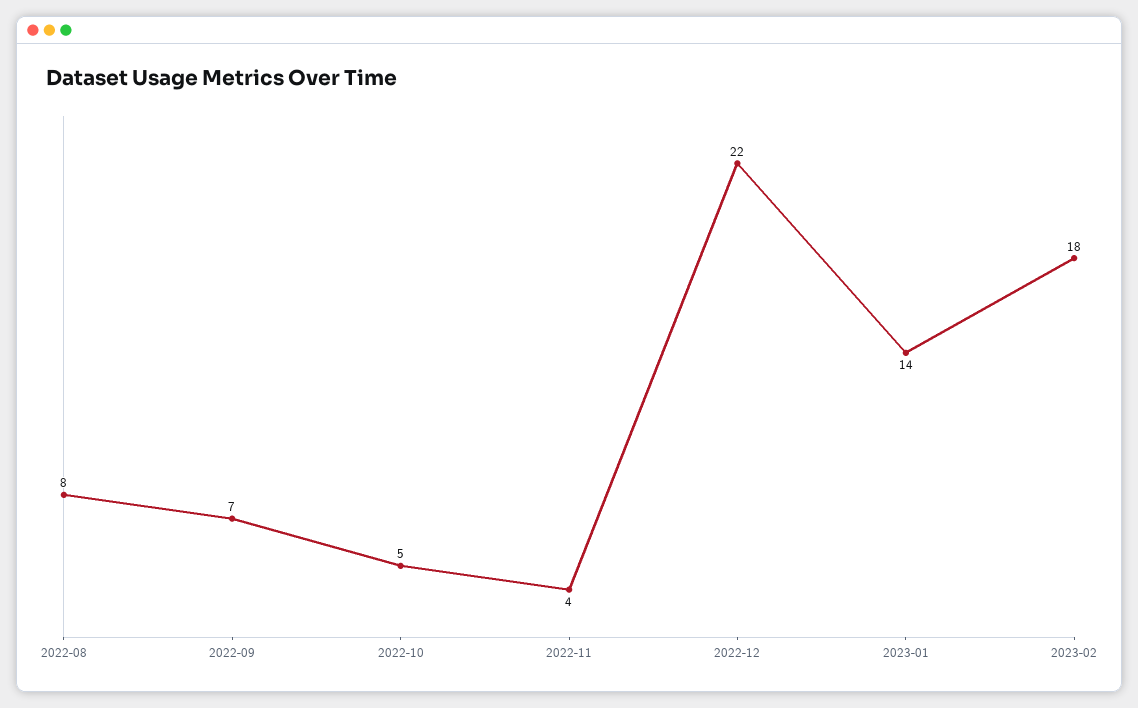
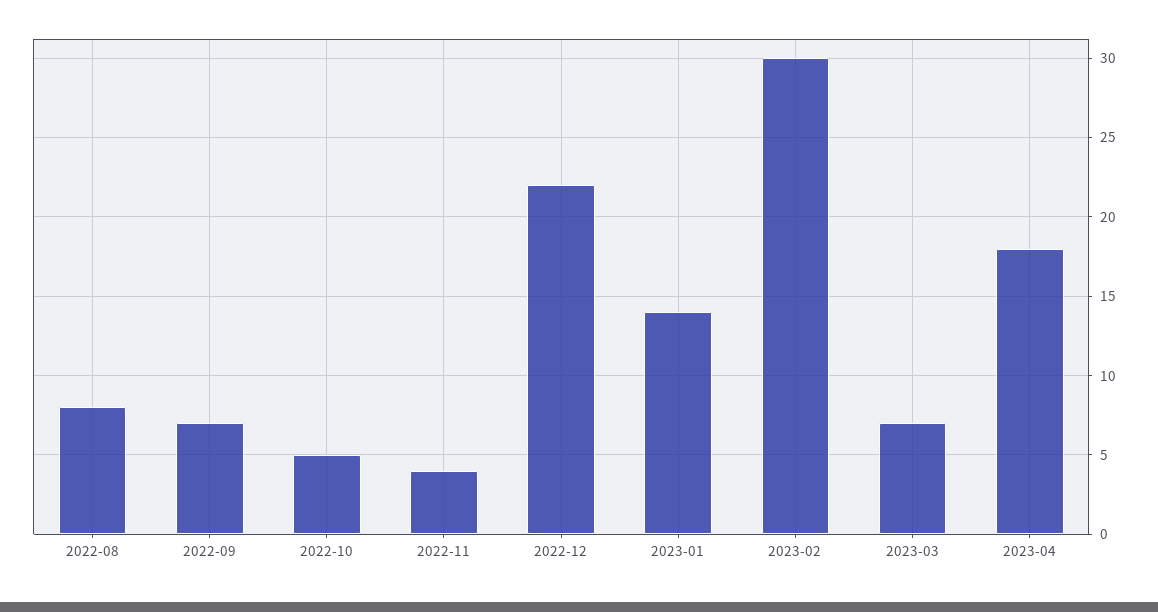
2023-02: 18 -> 30
2023-03: none -> 7
2023-04: none -> 18

